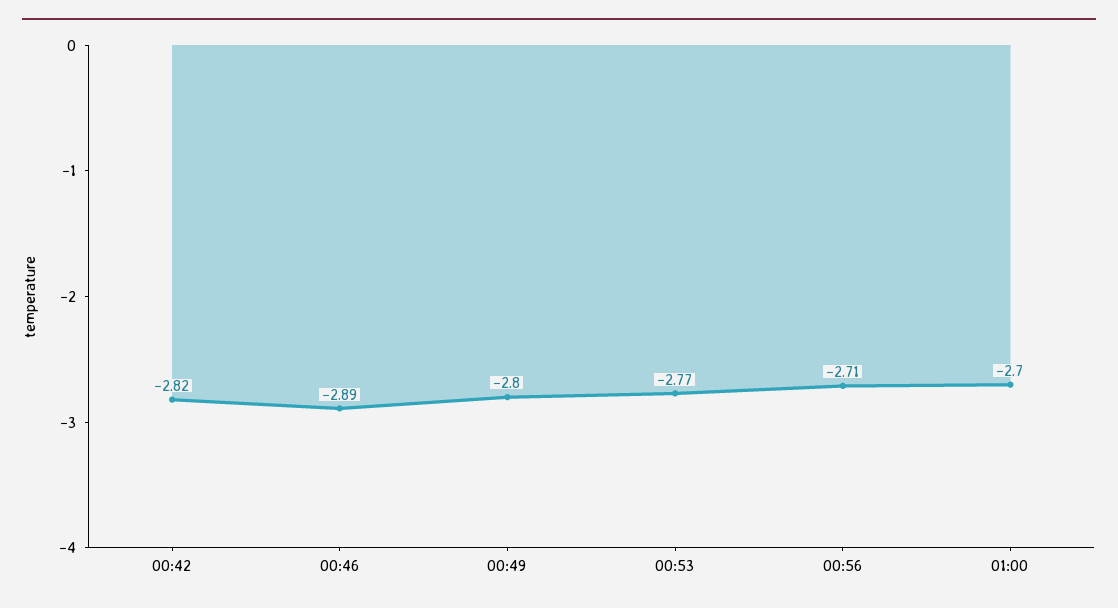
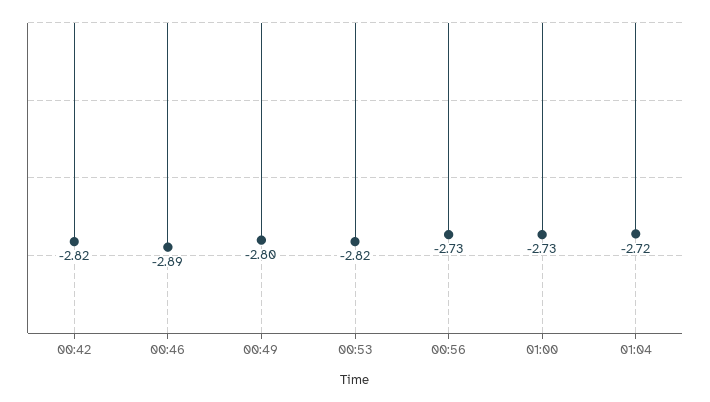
00:53: -2.77 -> -2.82
00:56: -2.71 -> -2.73
01:00: -2.7 -> -2.73
01:04: none -> -2.72

